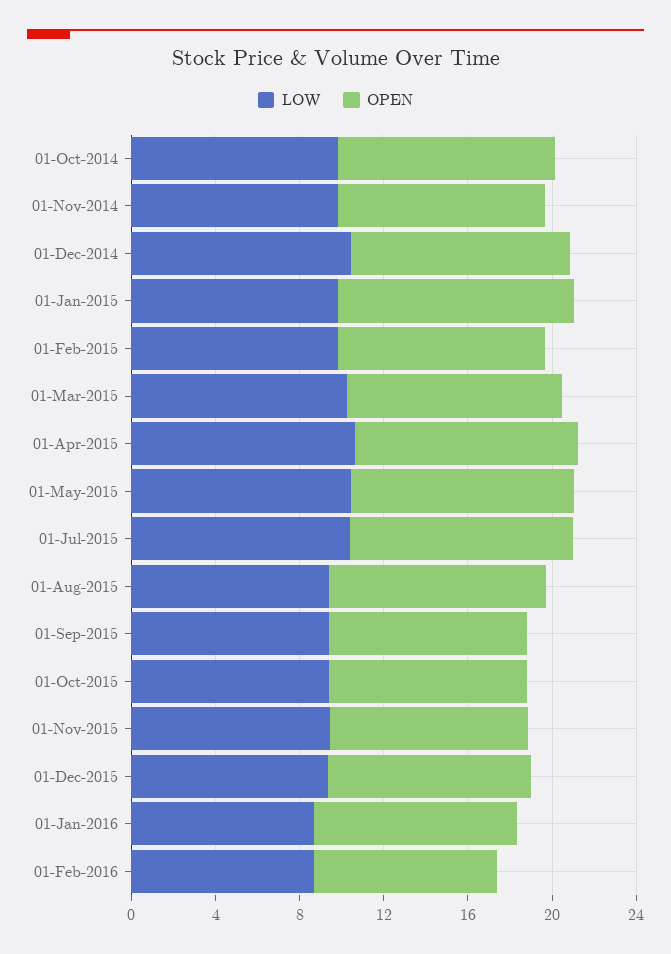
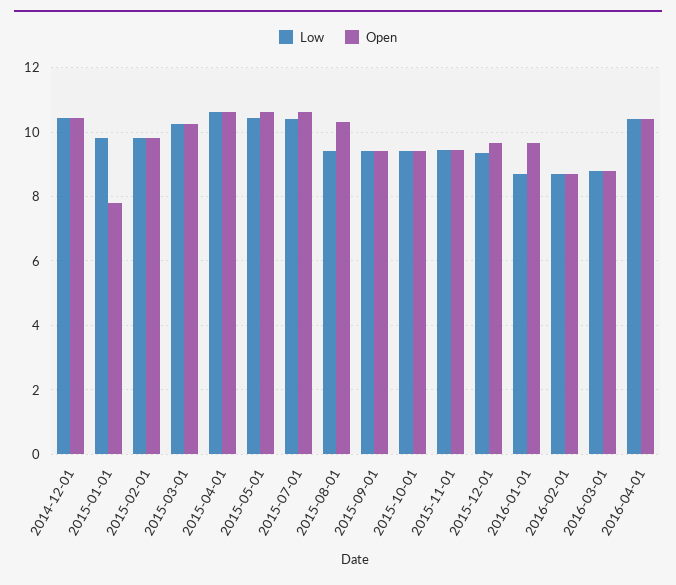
LOW, 01-Oct-2014: 10 -> none
OPEN, 01-Oct-2014: 10 -> none
LOW, 01-Nov-2014: 10 -> none
OPEN, 01-Nov-2014: 10 -> none
OPEN, 01-Jan-2015: 11 -> 7.8
LOW, 2016-03-01: none -> 8.8
OPEN, 2016-03-01: none -> 8.8
LOW, 2016-04-01: none -> 10.4
OPEN, 2016-04-01: none -> 10.4

